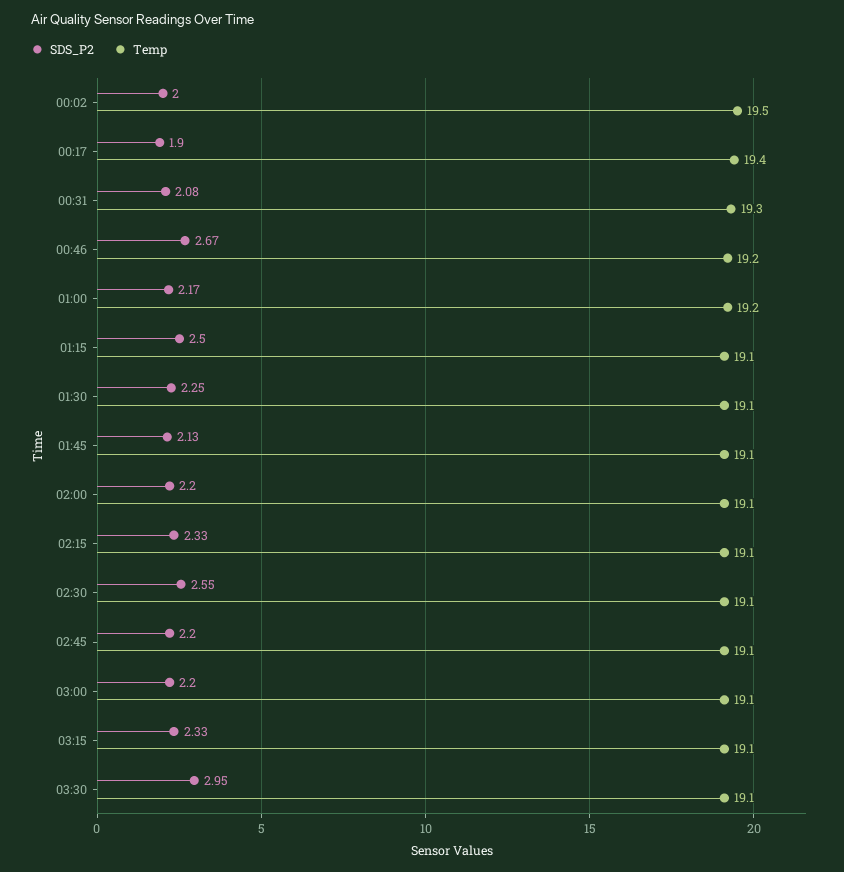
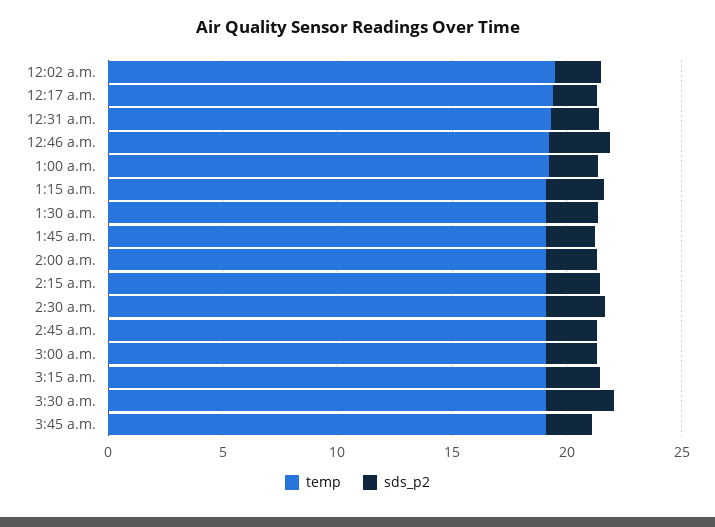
Temp, 3:45 a.m.: none -> 19
SDS_P2, 3:45 a.m.: none -> 2

